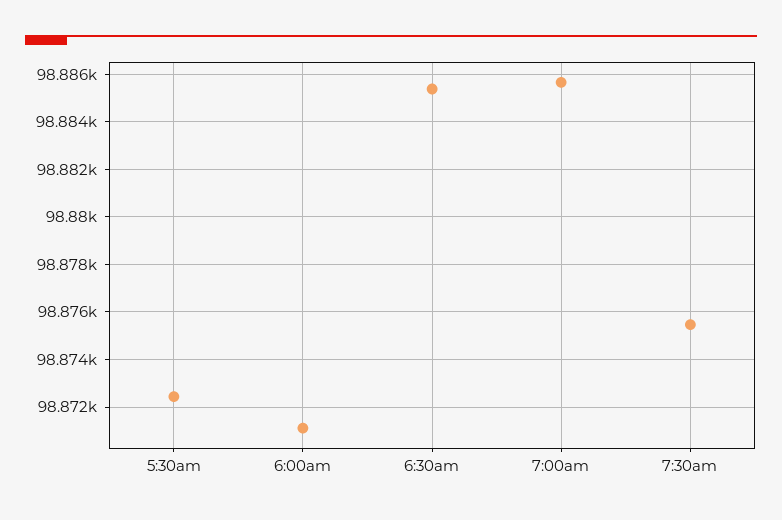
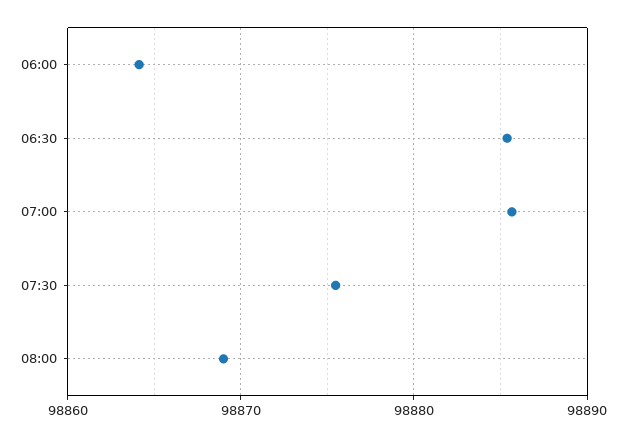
5:30am: 98872.5 -> none
6:00am: 98871 -> 98864
08:00: none -> 98869

